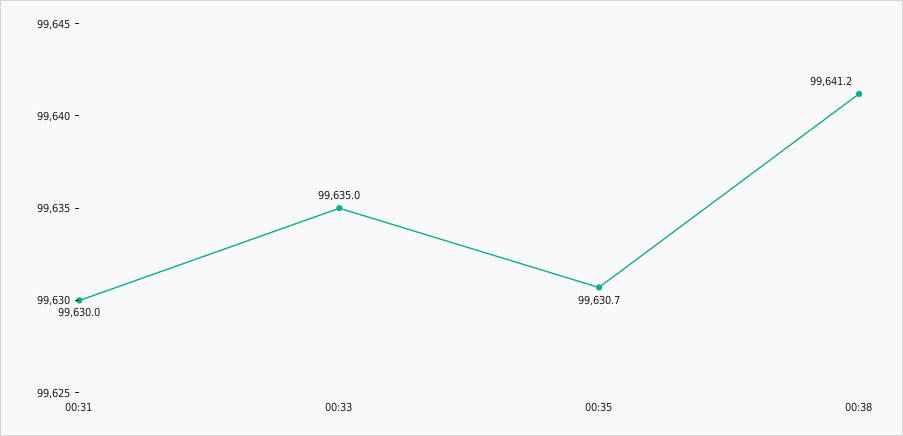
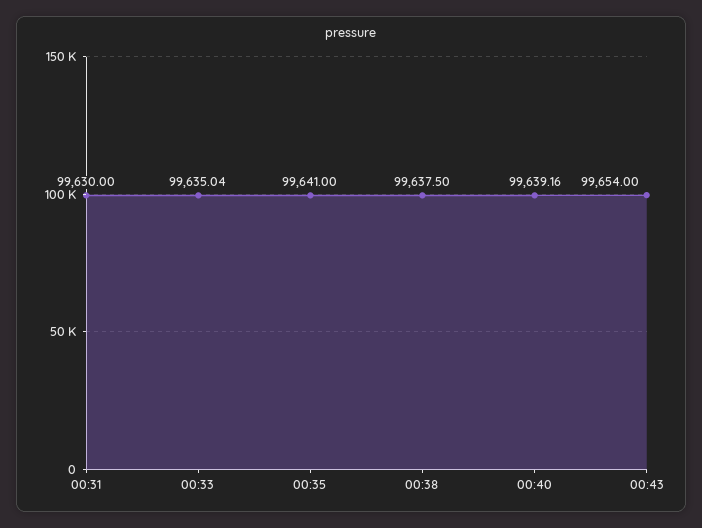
00:35: 99630.7 -> 99641
00:38: 99641.2 -> 99637.5
00:40: none -> 99639.16
00:43: none -> 99654

